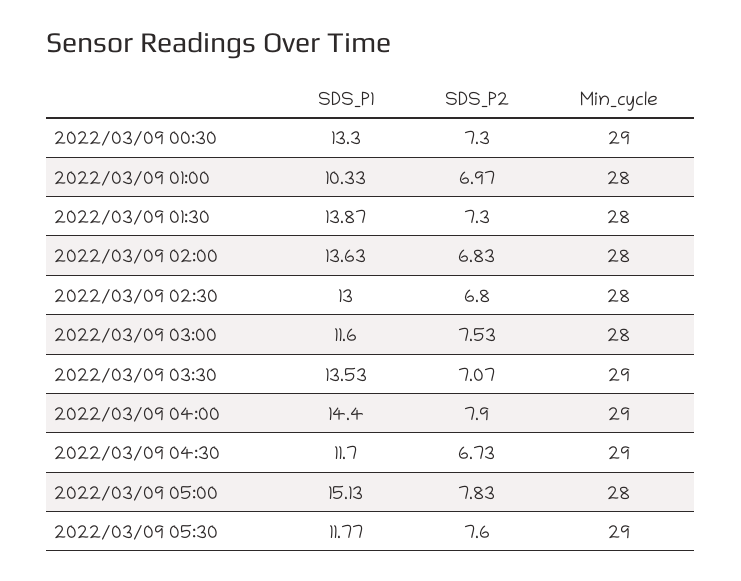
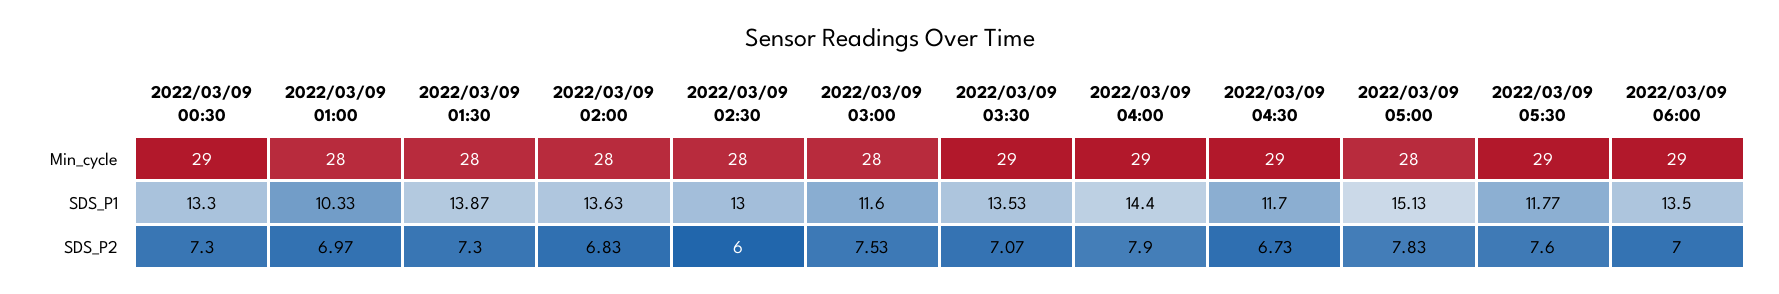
SDS_P2, 2022/03/09 02:30: 6.8 -> 6
Min_cycle, 2022/03/09 06:00: none -> 29
SDS_P1, 2022/03/09 06:00: none -> 13.5
SDS_P2, 2022/03/09 06:00: none -> 7

